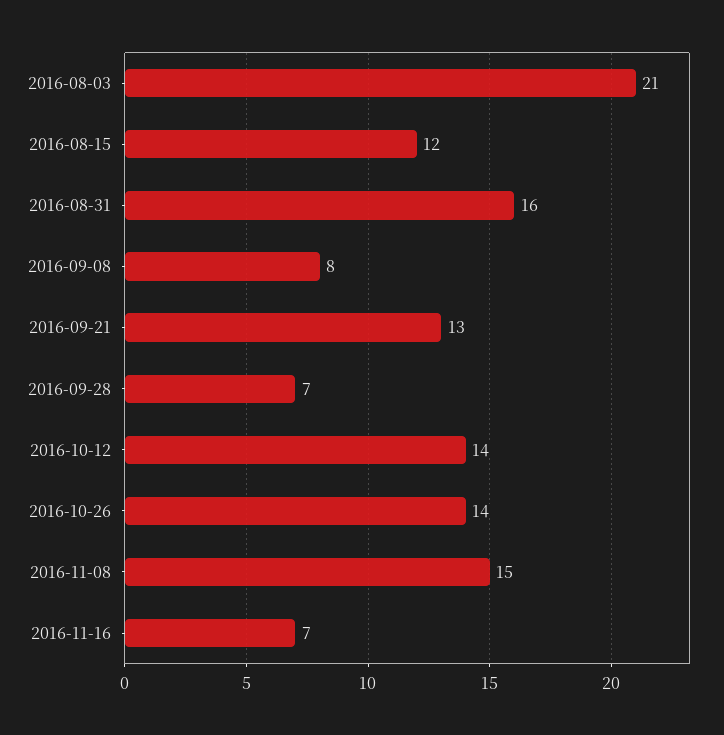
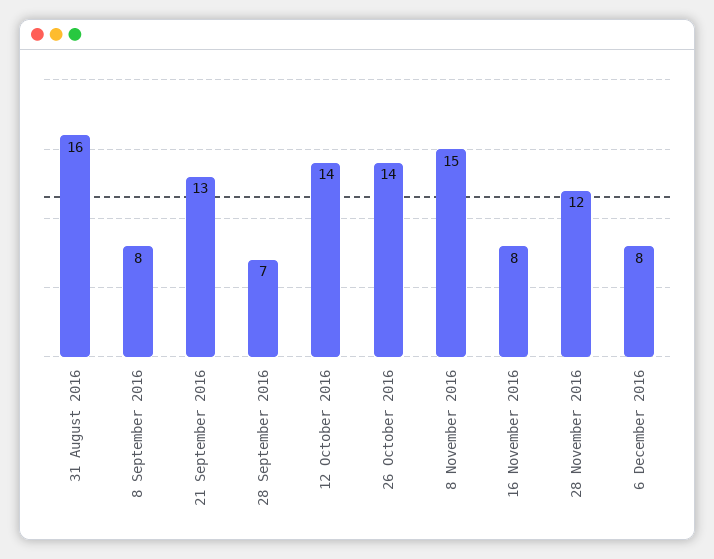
2016-08-03: 21 -> none
2016-08-15: 12 -> none
2016-11-16: 7 -> 8
28 November 2016: none -> 12
6 December 2016: none -> 8

